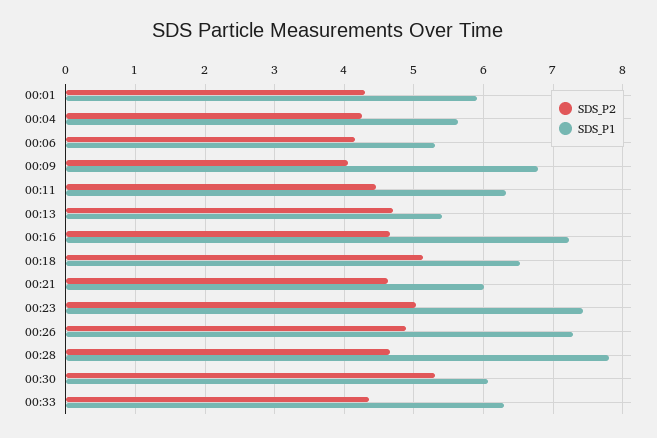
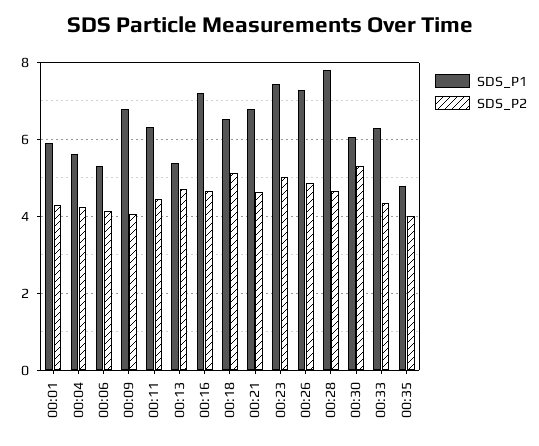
SDS_P1, 00:21: 6 -> 6.8
SDS_P1, 00:35: none -> 4.8
SDS_P2, 00:35: none -> 4

